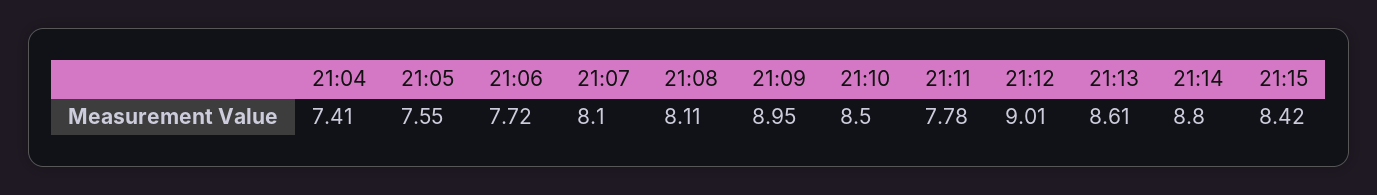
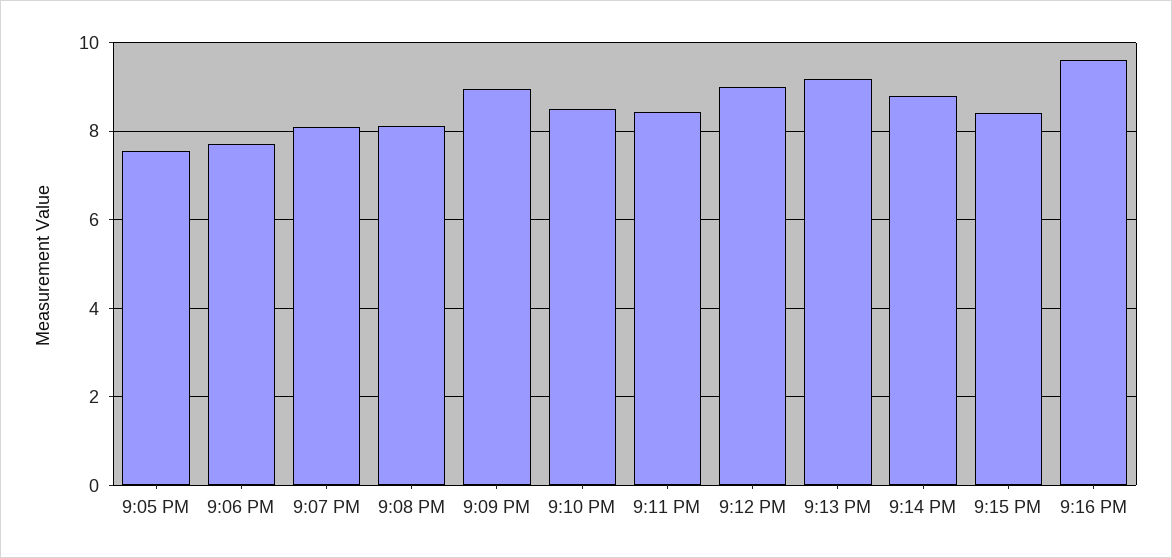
21:04: 7.41 -> none
21:11: 7.78 -> 8.4
21:13: 8.61 -> 9.2
9:16 PM: none -> 9.6

